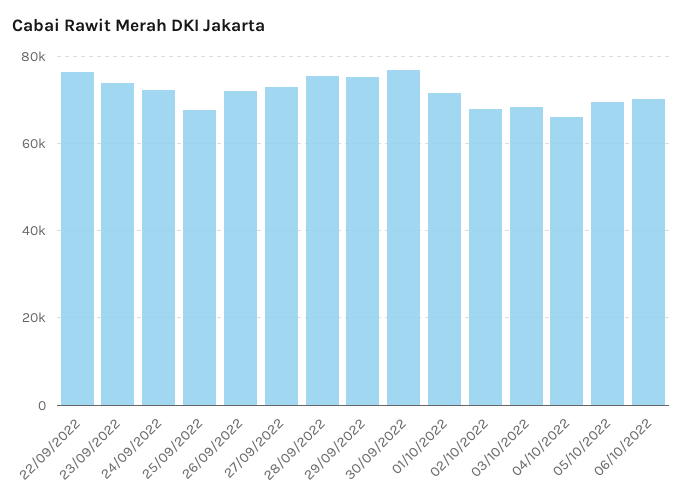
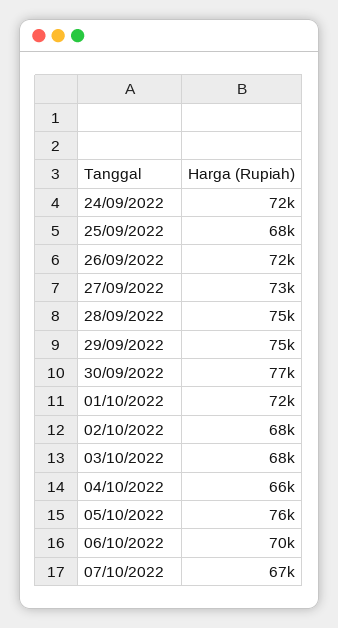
22/09/2022: 76000 -> none
23/09/2022: 74000 -> none
05/10/2022: 70000 -> 76000
07/10/2022: none -> 67000

